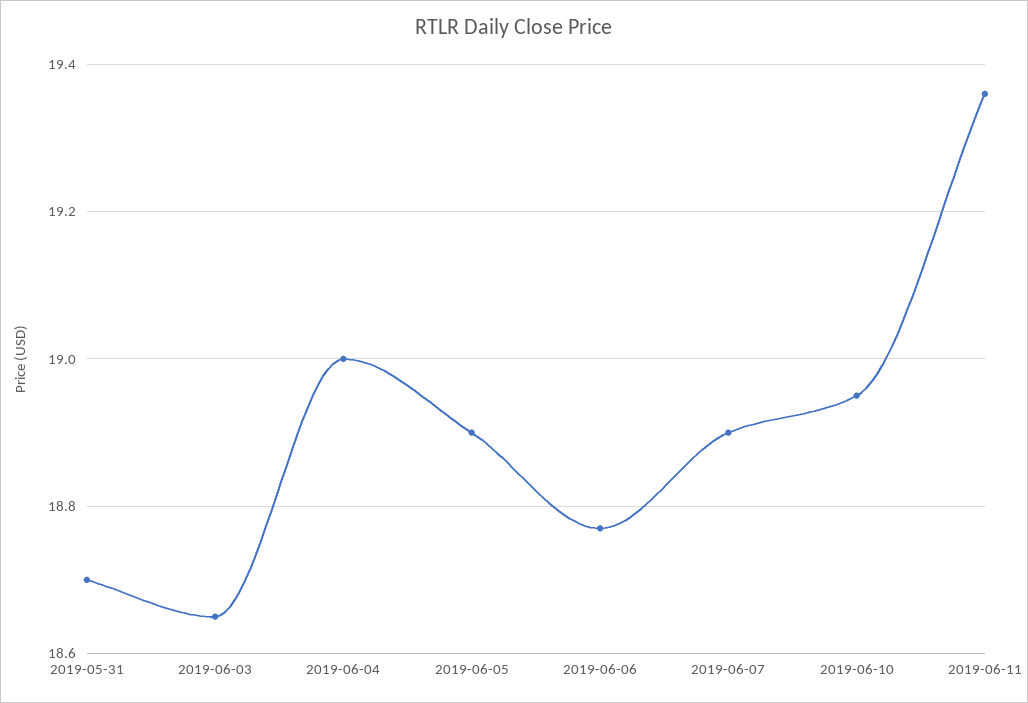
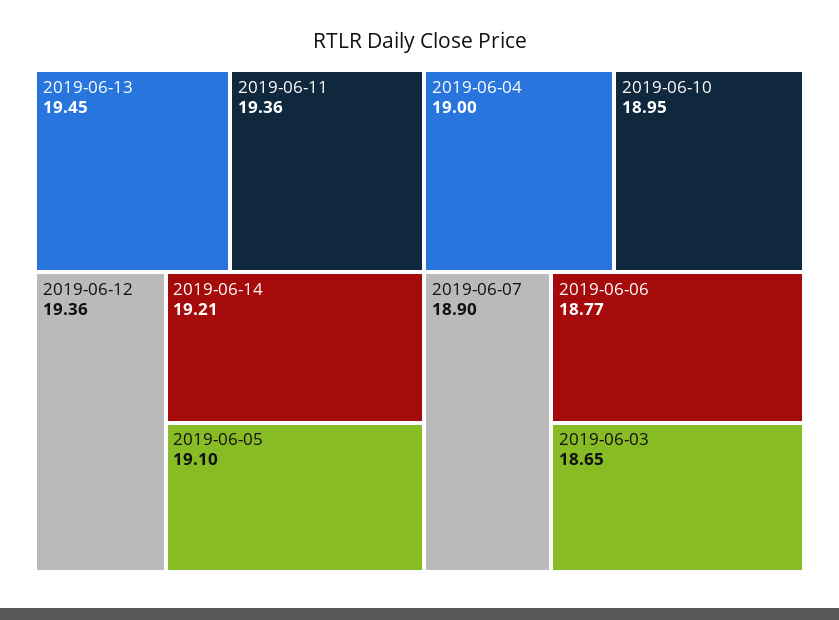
2019-05-31: 18.7 -> none
2019-06-05: 18.9 -> 19.1
2019-06-13: none -> 19.45
2019-06-12: none -> 19.36
2019-06-14: none -> 19.21

